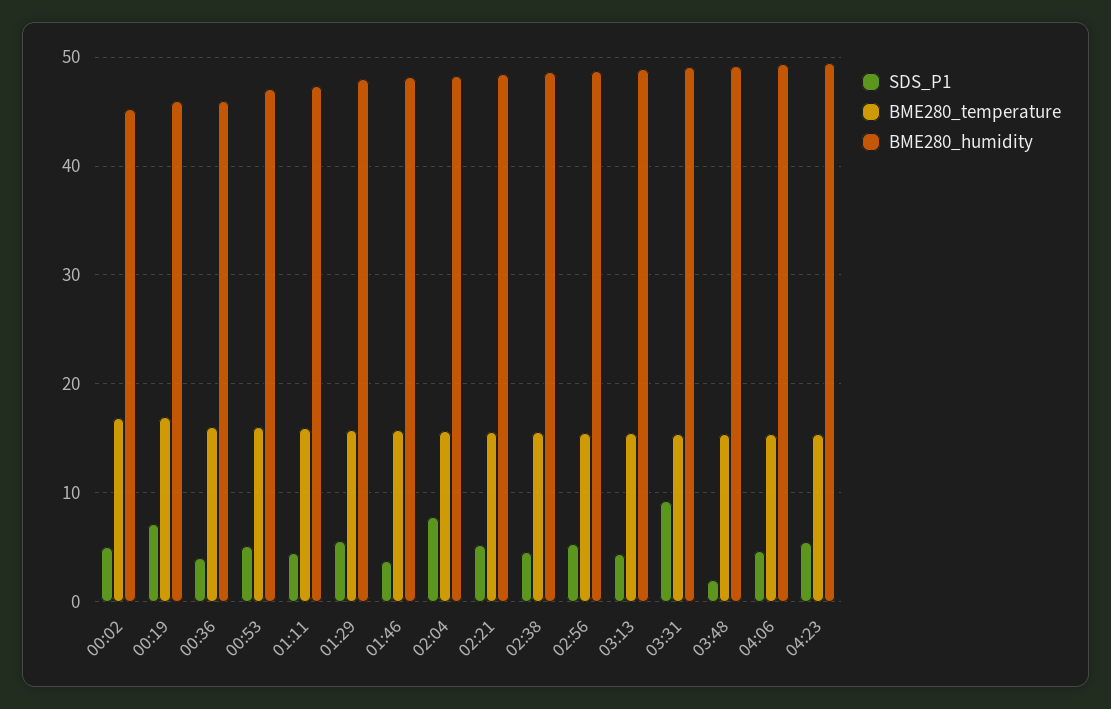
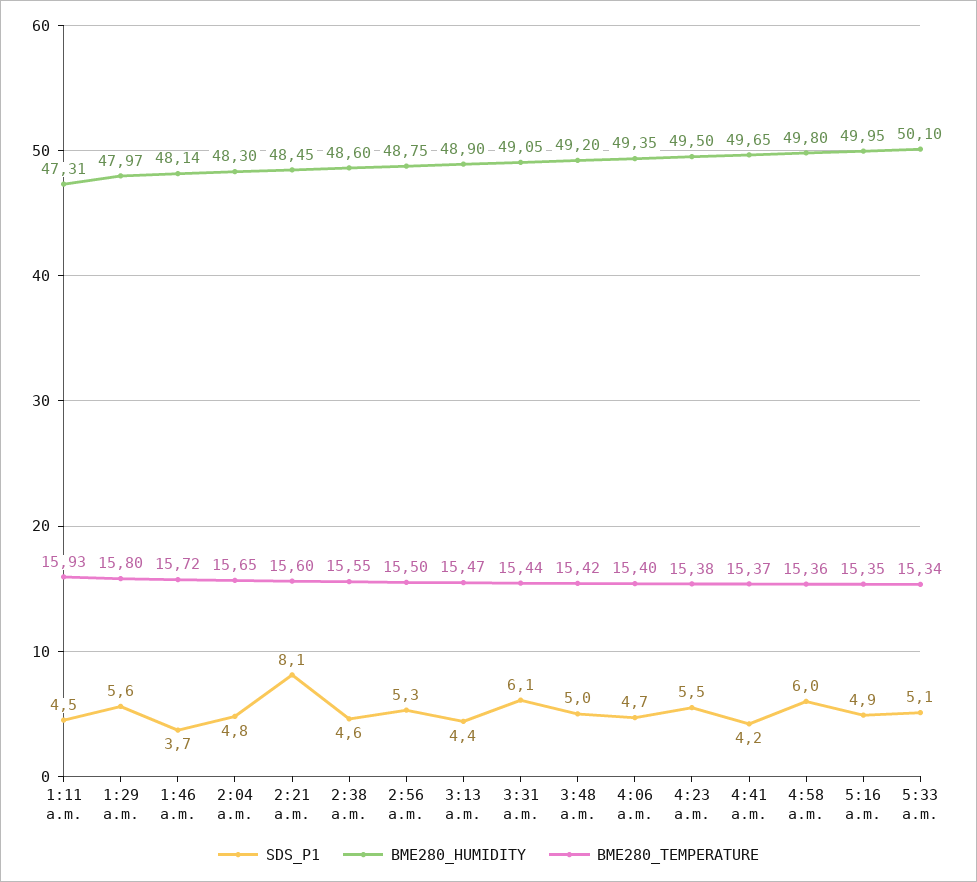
SDS_P1, 00:02: 5 -> none
BME280_temperature, 00:02: 17 -> none
BME280_humidity, 00:02: 45 -> none
SDS_P1, 00:19: 7 -> none
BME280_temperature, 00:19: 17 -> none
BME280_humidity, 00:19: 46 -> none
SDS_P1, 00:36: 4 -> none
BME280_temperature, 00:36: 16 -> none
BME280_humidity, 00:36: 46 -> none
SDS_P1, 00:53: 5 -> none
BME280_temperature, 00:53: 16 -> none
BME280_humidity, 00:53: 47 -> none
SDS_P1, 02:04: 8 -> 4.8
SDS_P1, 02:21: 5 -> 8.1
SDS_P1, 03:31: 9 -> 6.1
SDS_P1, 03:48: 2 -> 5
SDS_P1, 4:41 a.m.: none -> 4.2
BME280_humidity, 4:41 a.m.: none -> 49.65
BME280_temperature, 4:41 a.m.: none -> 15.37
SDS_P1, 4:58 a.m.: none -> 6
BME280_humidity, 4:58 a.m.: none -> 49.8
BME280_temperature, 4:58 a.m.: none -> 15.36
SDS_P1, 5:16 a.m.: none -> 4.9
BME280_humidity, 5:16 a.m.: none -> 49.95
BME280_temperature, 5:16 a.m.: none -> 15.35
SDS_P1, 5:33 a.m.: none -> 5.1
BME280_humidity, 5:33 a.m.: none -> 50.1
BME280_temperature, 5:33 a.m.: none -> 15.34

